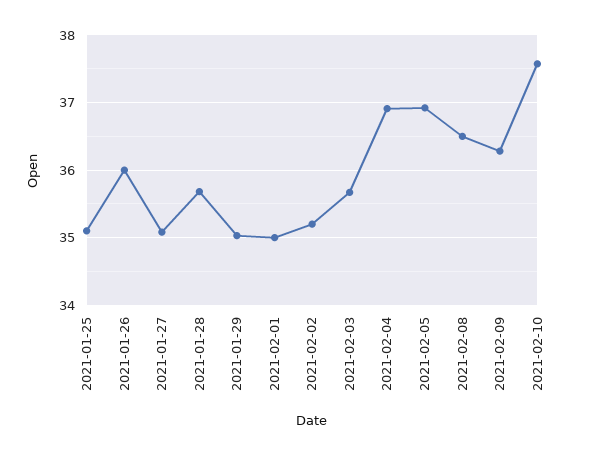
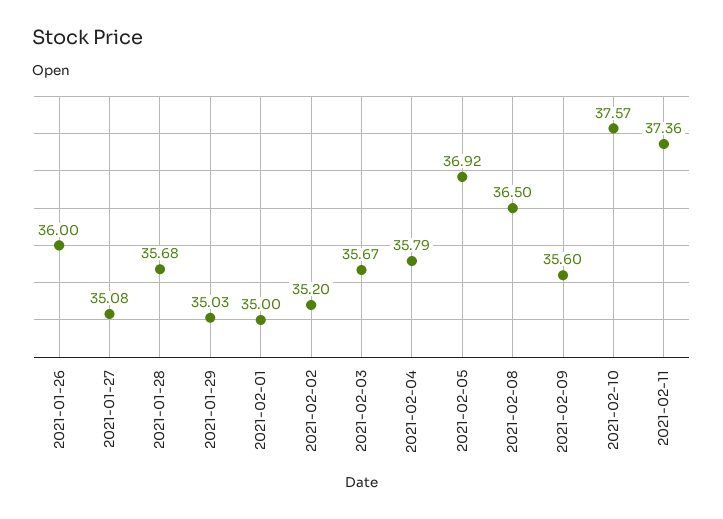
2021-01-25: 35.1 -> none
2021-02-04: 36.9 -> 35.79
2021-02-09: 36.3 -> 35.6
2021-02-11: none -> 37.36

